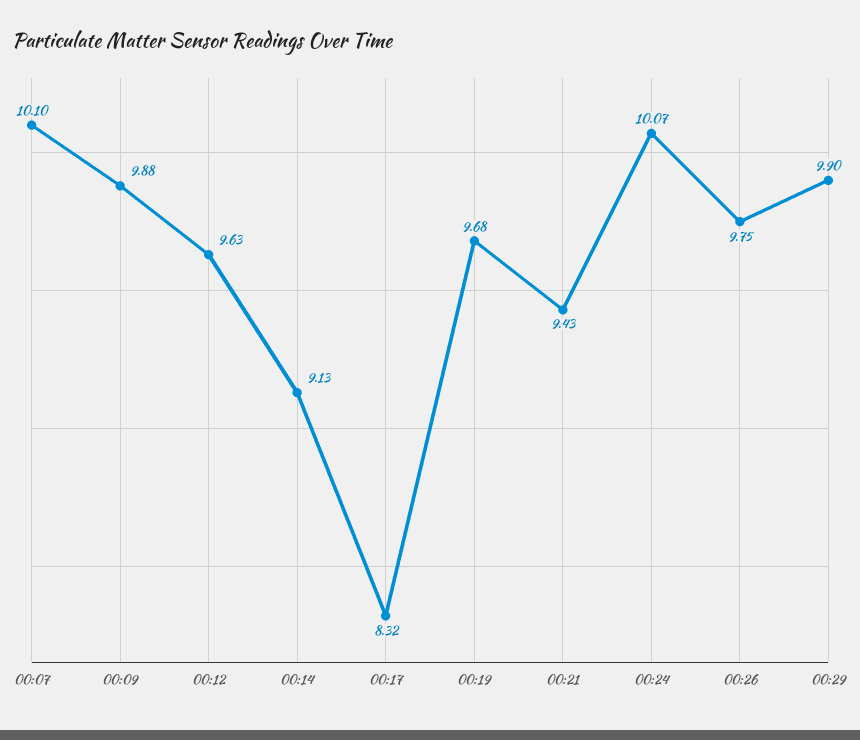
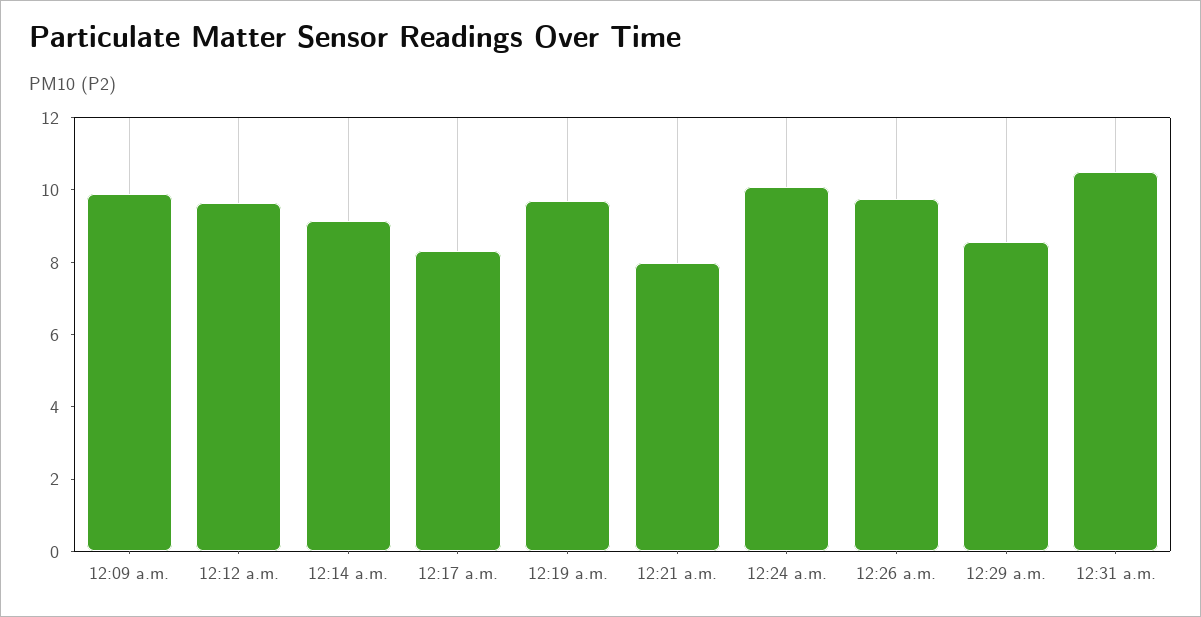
00:07: 10.1 -> none
00:21: 9.43 -> 8
00:29: 9.9 -> 8.5
12:31 a.m.: none -> 10.5

